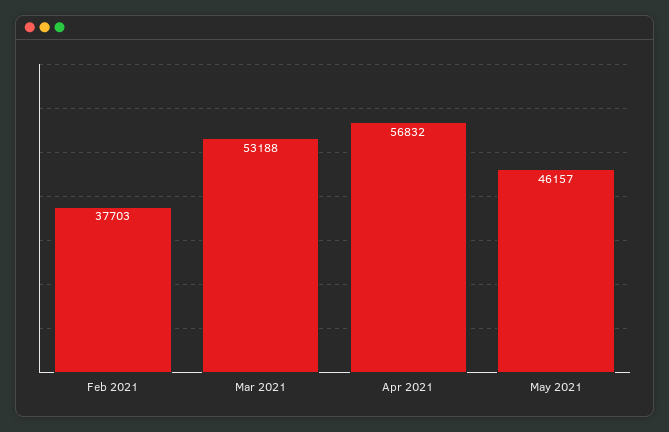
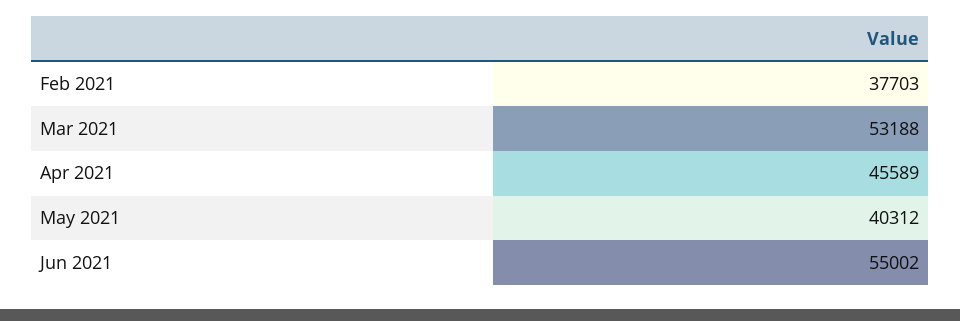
Apr 2021: 56832 -> 45589
May 2021: 46157 -> 40312
Jun 2021: none -> 55002

